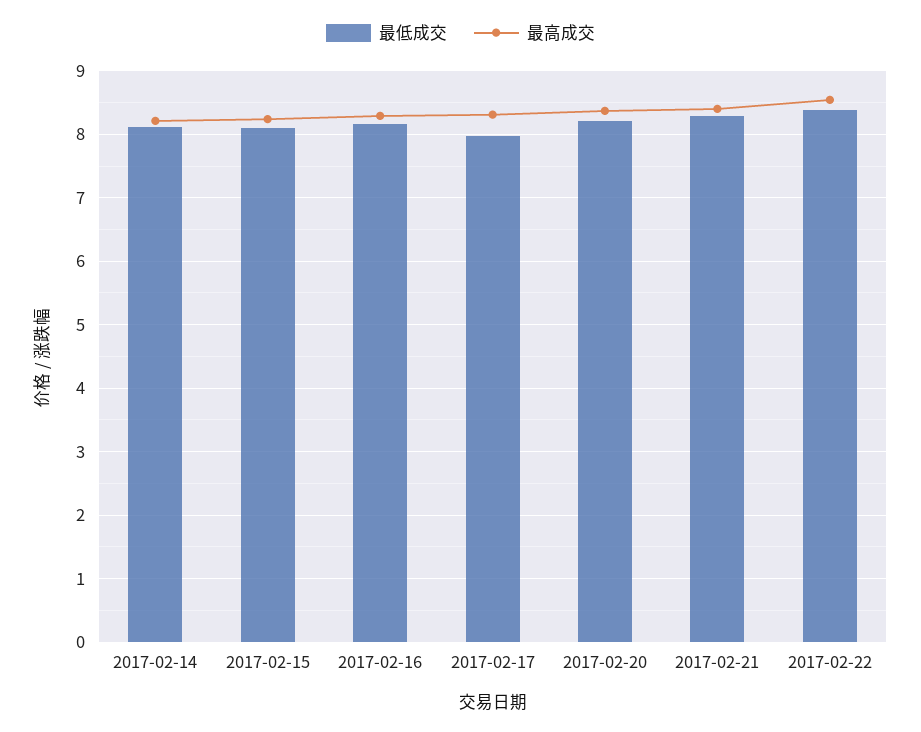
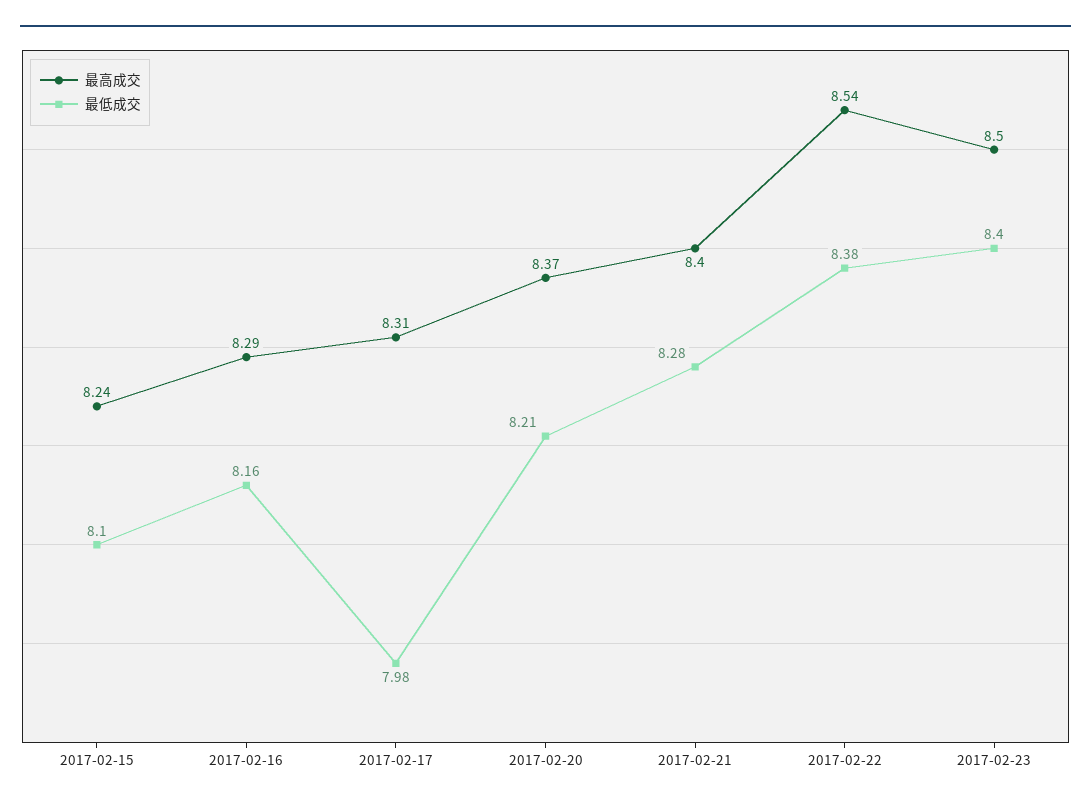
最低成交, 2017-02-14: 8.1 -> none
最高成交, 2017-02-14: 8.2 -> none
最高成交, 2017-02-23: none -> 8.5
最低成交, 2017-02-23: none -> 8.4

